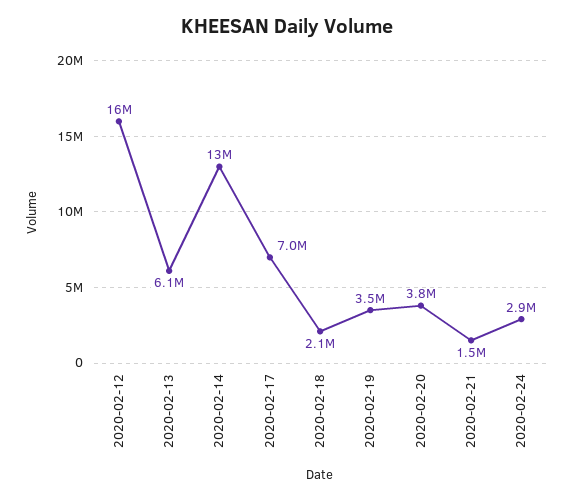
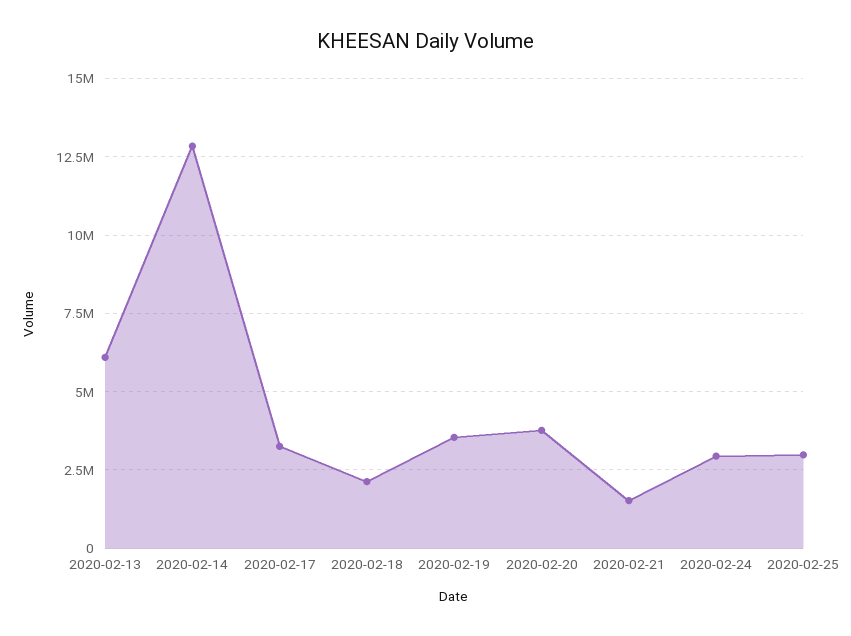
2020-02-12: 16000000 -> none
2020-02-17: 7000000 -> 3250000
2020-02-25: none -> 3000000

